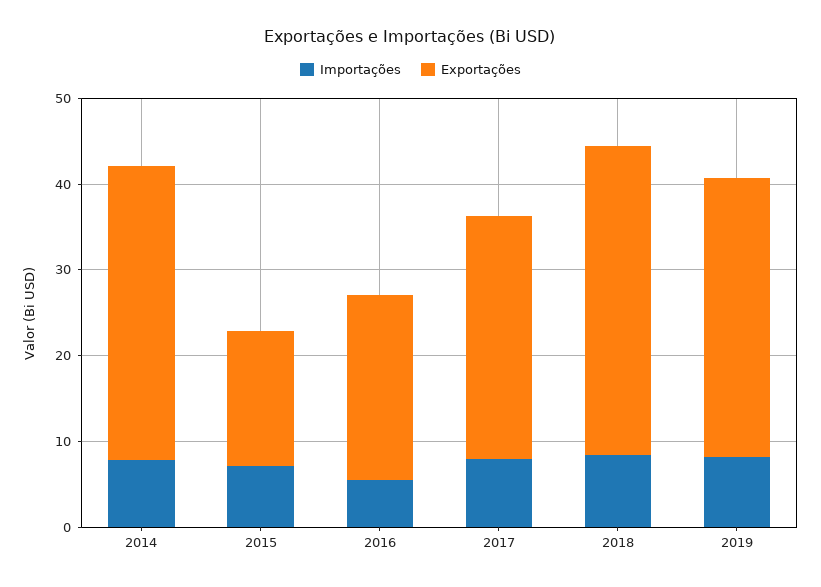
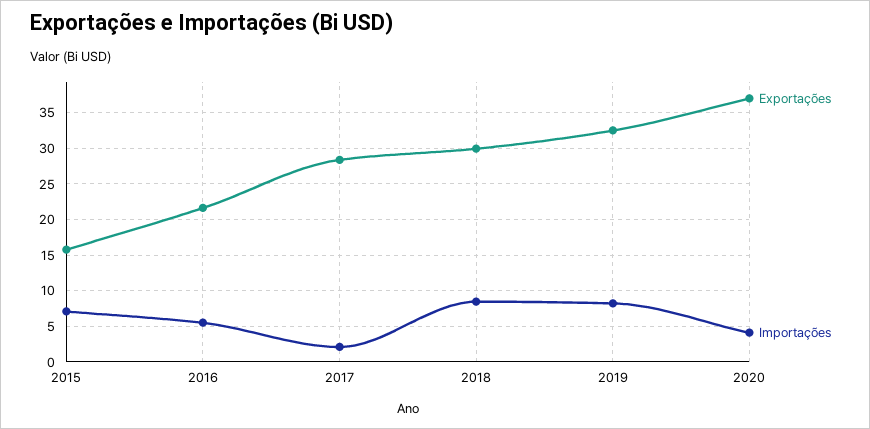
Importações, 2014: 8 -> none
Exportações, 2014: 34 -> none
Importações, 2017: 8 -> 2
Exportações, 2018: 36 -> 30
Exportações, 2020: none -> 37
Importações, 2020: none -> 4

